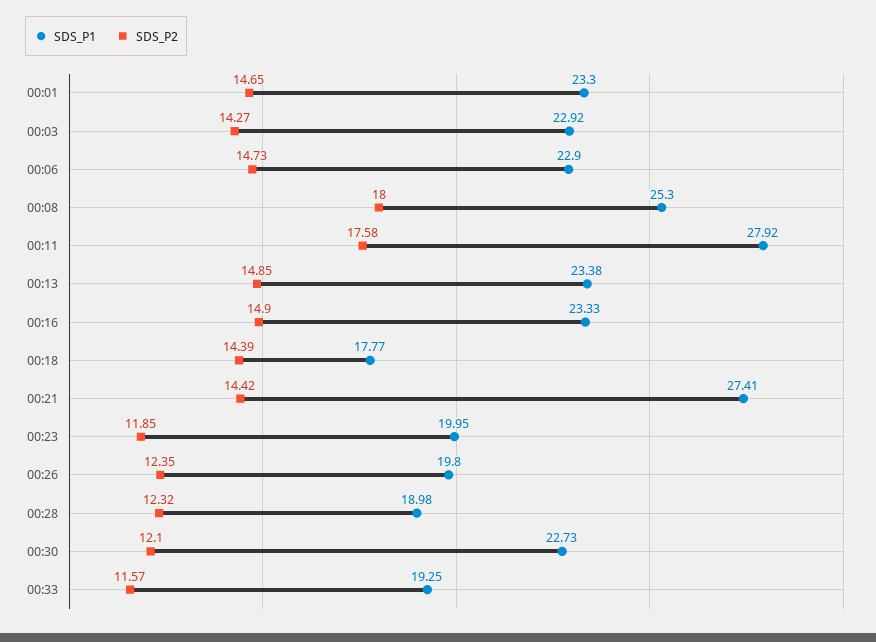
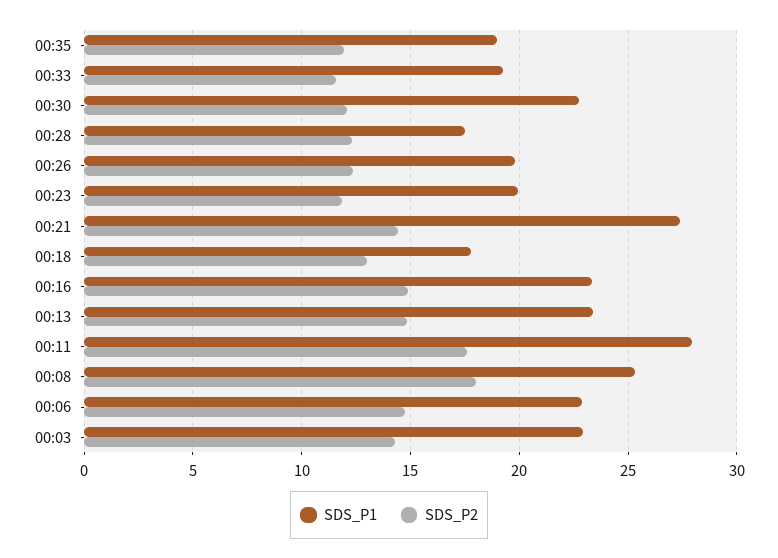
SDS_P1, 00:01: 23.3 -> none
SDS_P2, 00:01: 14.65 -> none
SDS_P2, 00:18: 14.39 -> 13
SDS_P1, 00:28: 18.98 -> 17.5
SDS_P1, 00:35: none -> 19
SDS_P2, 00:35: none -> 12

